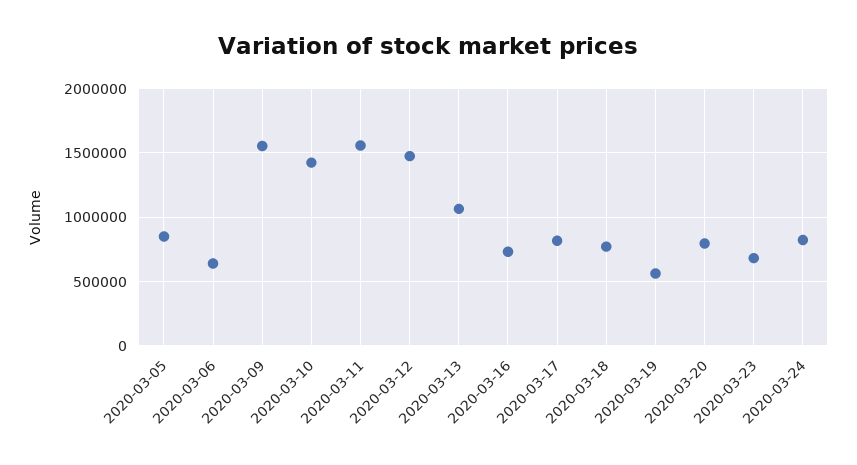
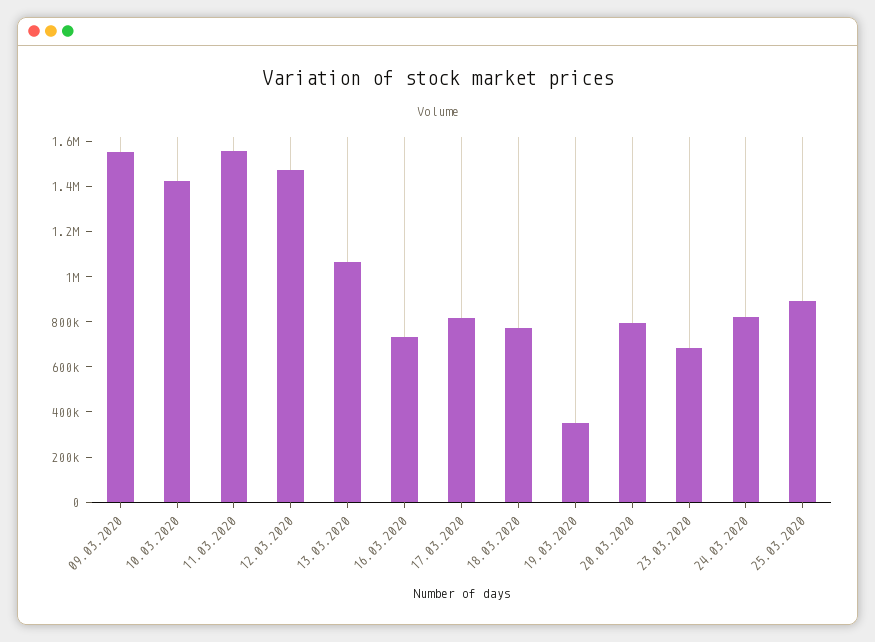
2020-03-05: 850000 -> none
2020-03-06: 650000 -> none
2020-03-19: 550000 -> 350000
25.03.2020: none -> 900000

